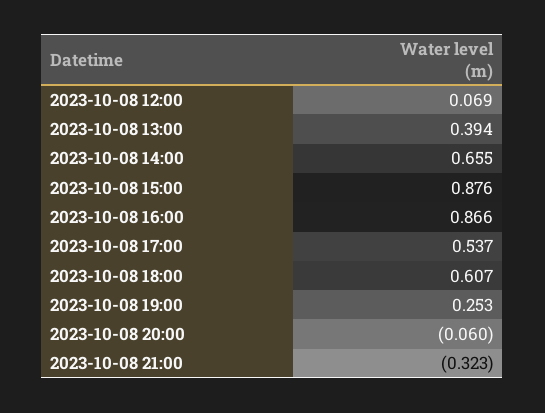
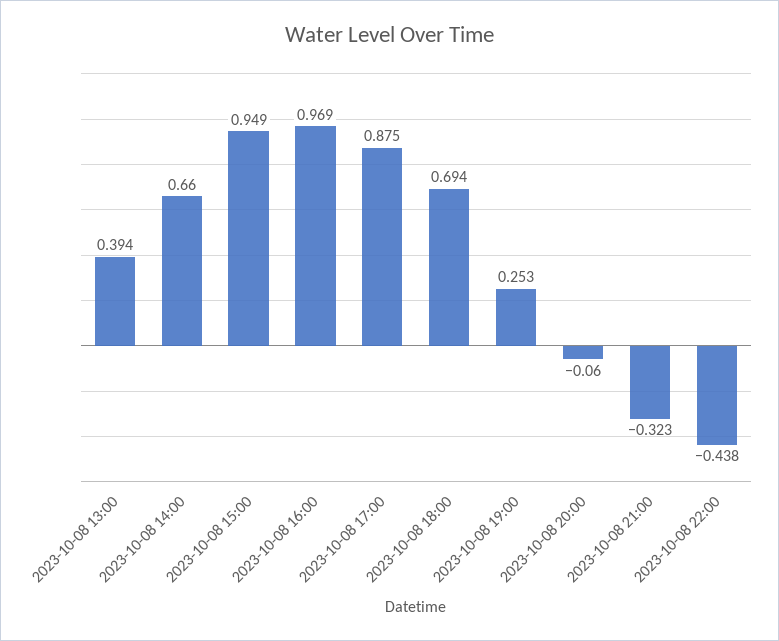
2023-10-08 12:00: 0.069 -> none
2023-10-08 14:00: 0.655 -> 0.66
2023-10-08 15:00: 0.876 -> 0.949
2023-10-08 16:00: 0.866 -> 0.969
2023-10-08 17:00: 0.537 -> 0.875
2023-10-08 18:00: 0.607 -> 0.694
2023-10-08 22:00: none -> -0.438

